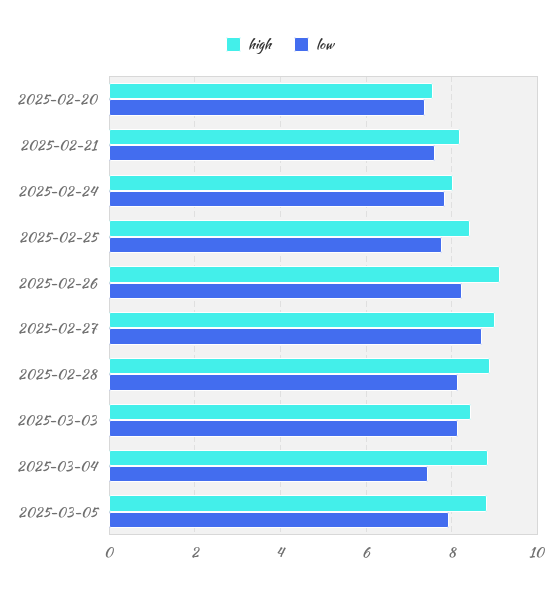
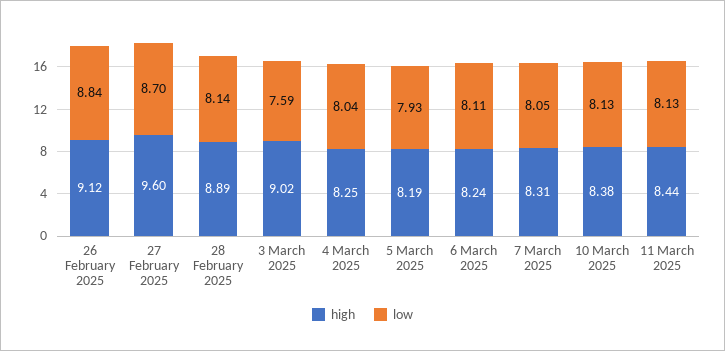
high, 2025-02-20: 7.6 -> none
low, 2025-02-20: 7.4 -> none
high, 2025-02-21: 8.2 -> none
low, 2025-02-21: 7.6 -> none
high, 2025-02-24: 8 -> none
low, 2025-02-24: 7.8 -> none
high, 2025-02-25: 8.4 -> none
low, 2025-02-25: 7.8 -> none
low, 2025-02-26: 8.2 -> 8.84
high, 2025-02-27: 9 -> 9.6
high, 2025-03-03: 8.4 -> 9.02
low, 2025-03-03: 8.2 -> 7.59
high, 2025-03-04: 8.8 -> 8.25
low, 2025-03-04: 7.4 -> 8.04
high, 2025-03-05: 8.8 -> 8.19
high, 6 March 2025: none -> 8.24
low, 6 March 2025: none -> 8.11
high, 7 March 2025: none -> 8.31
low, 7 March 2025: none -> 8.05
high, 10 March 2025: none -> 8.38
low, 10 March 2025: none -> 8.13
high, 11 March 2025: none -> 8.44
low, 11 March 2025: none -> 8.13

